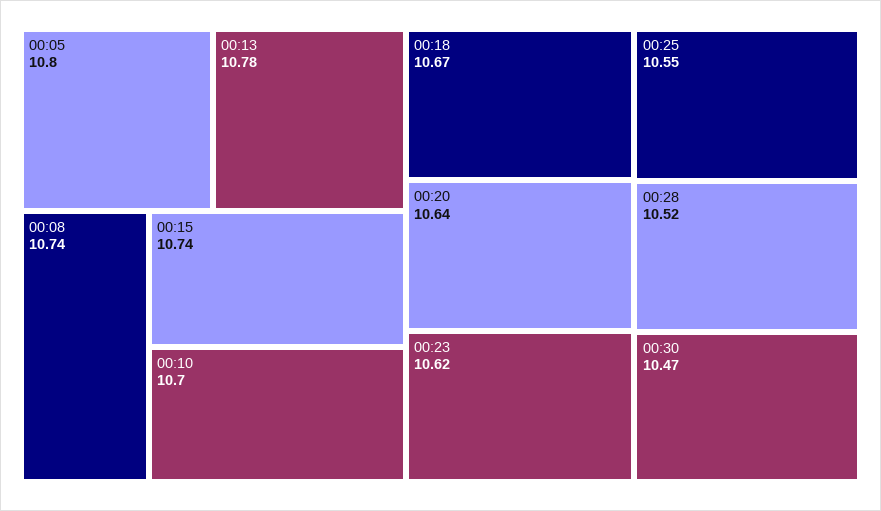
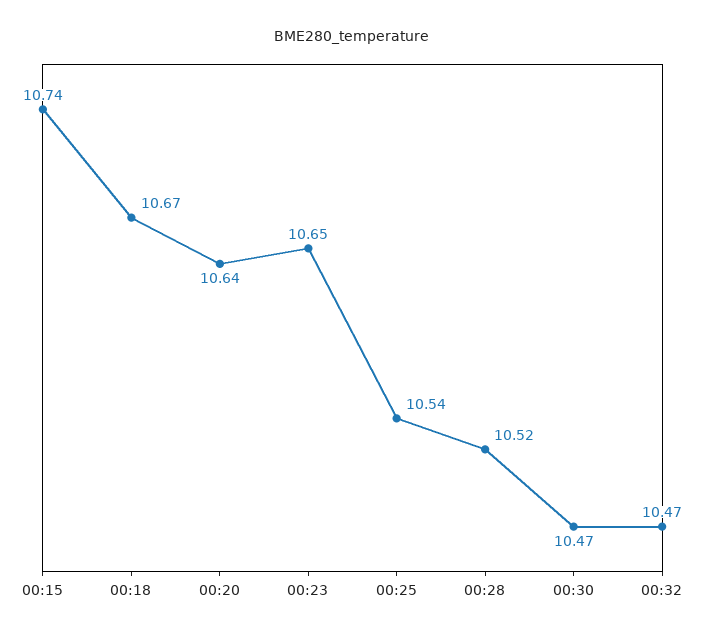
00:05: 10.8 -> none
00:13: 10.78 -> none
00:08: 10.74 -> none
00:10: 10.7 -> none
00:23: 10.62 -> 10.65
00:25: 10.55 -> 10.54
00:32: none -> 10.47

